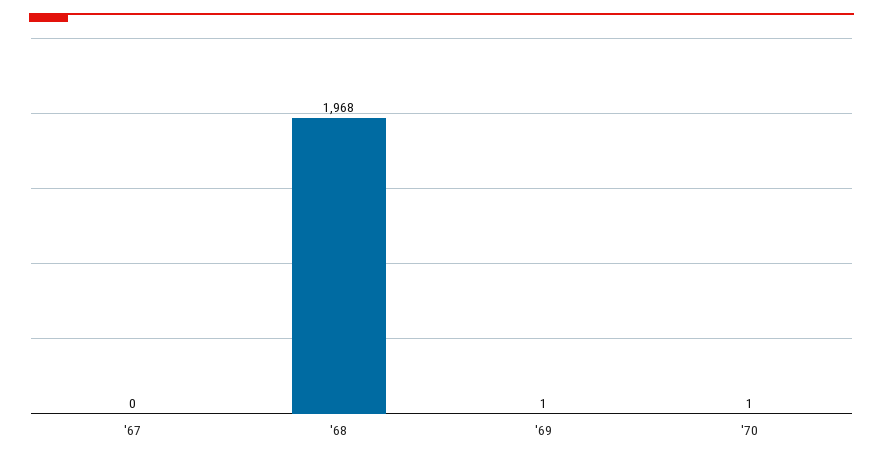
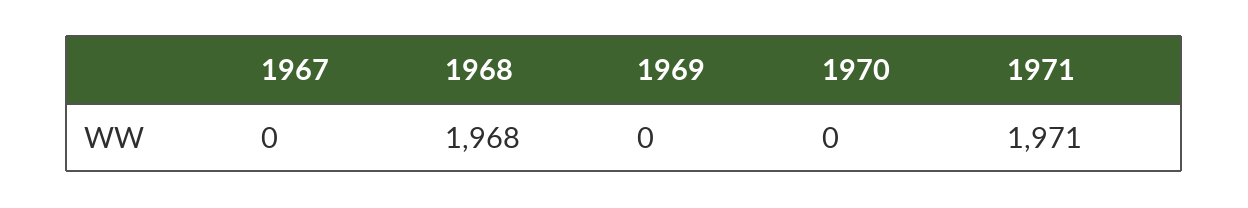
'69: 1 -> 0
'70: 1 -> 0
1971: none -> 1971

